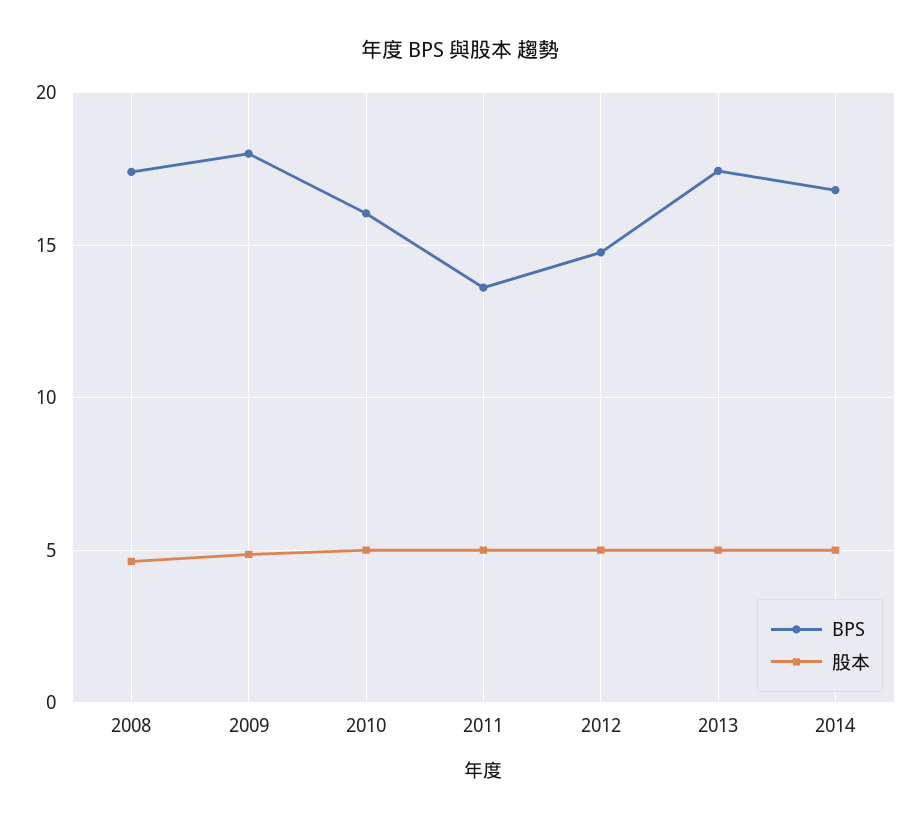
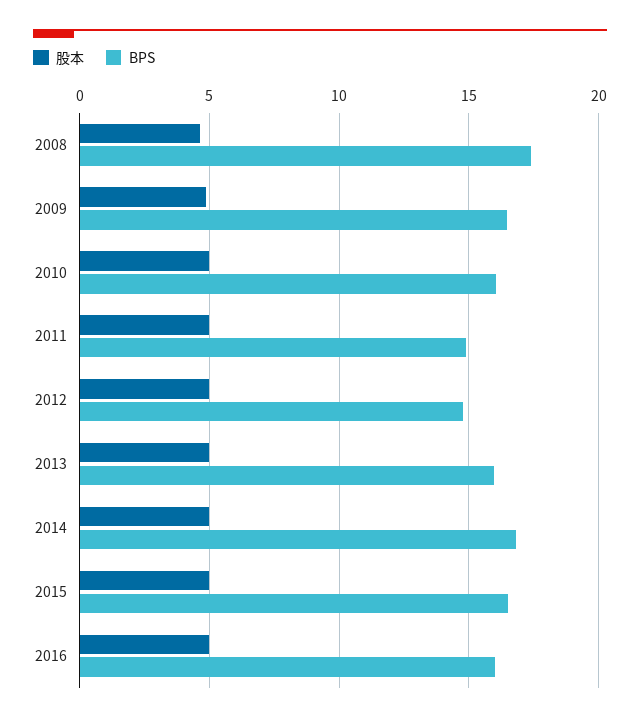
BPS, 2009: 18 -> 16.5
BPS, 2011: 13.5 -> 15
BPS, 2013: 17.5 -> 16
股本, 2015: none -> 5
BPS, 2015: none -> 16.5
股本, 2016: none -> 5
BPS, 2016: none -> 16

